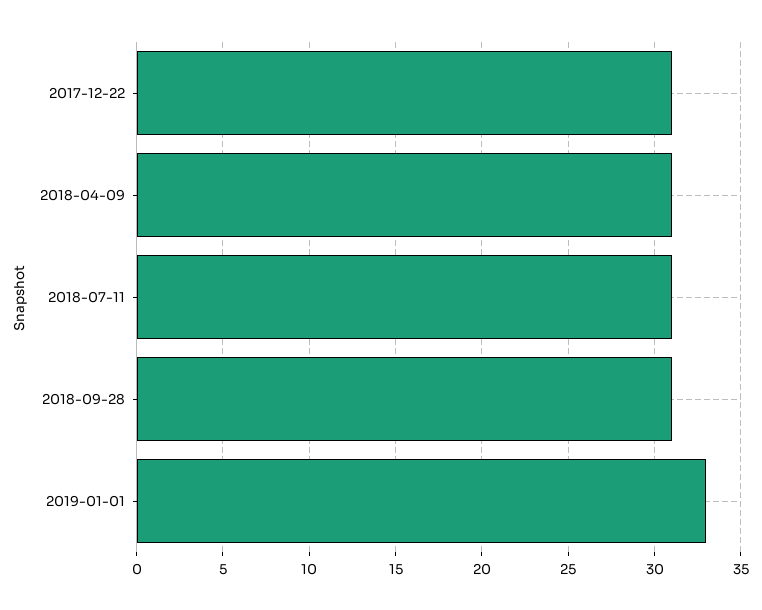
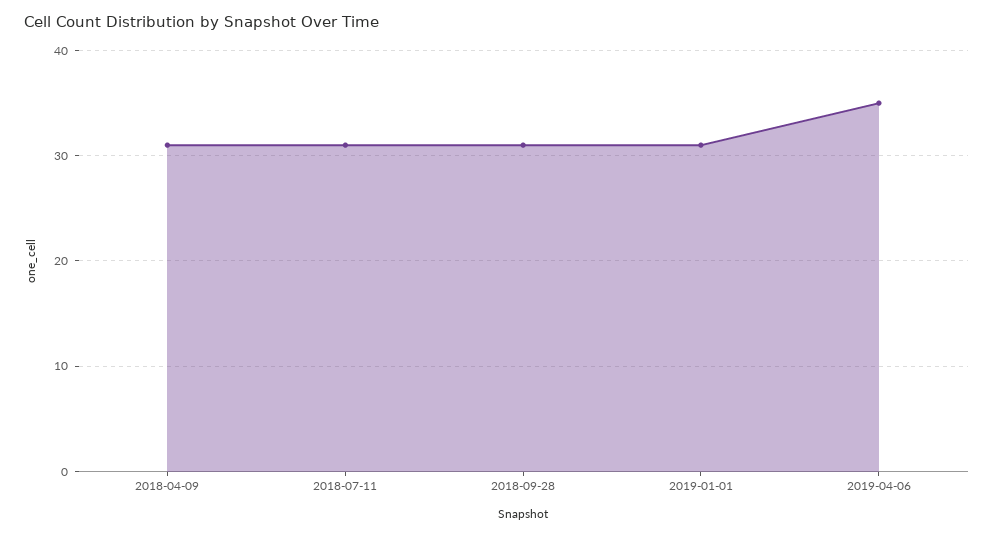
2017-12-22: 31 -> none
2019-01-01: 33 -> 31
2019-04-06: none -> 35

